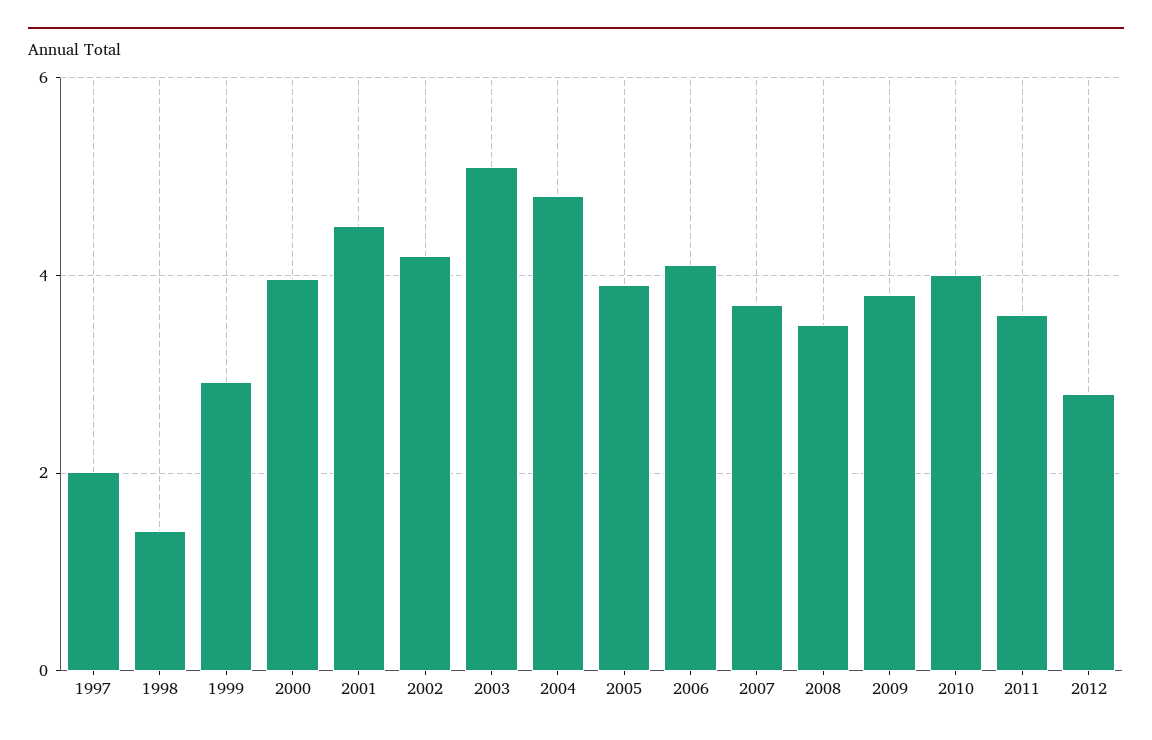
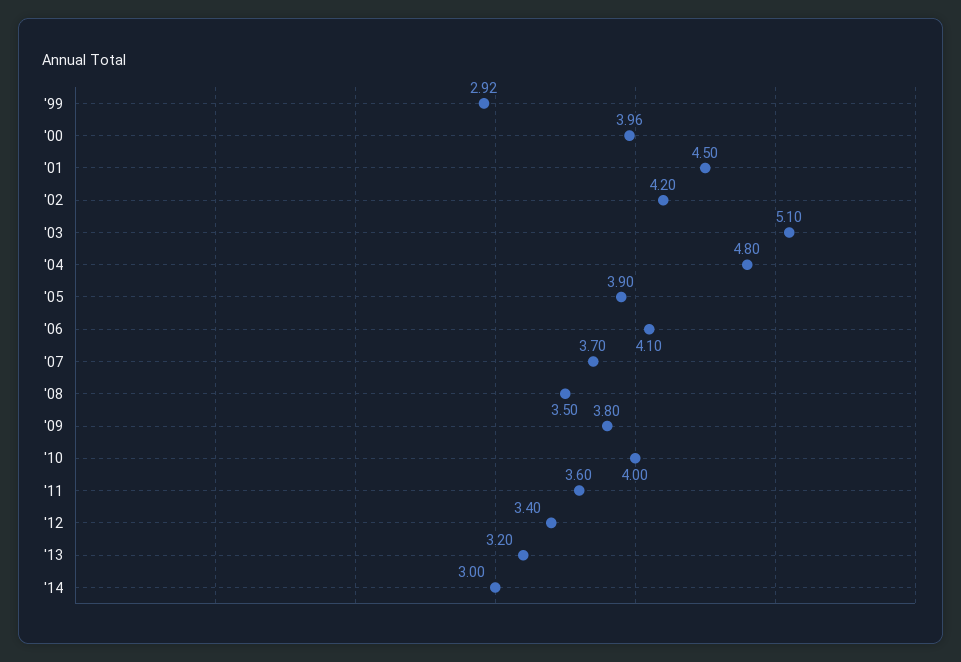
1997: 2 -> none
1998: 1.4 -> none
2012: 2.8 -> 3.4
'13: none -> 3.2
'14: none -> 3

